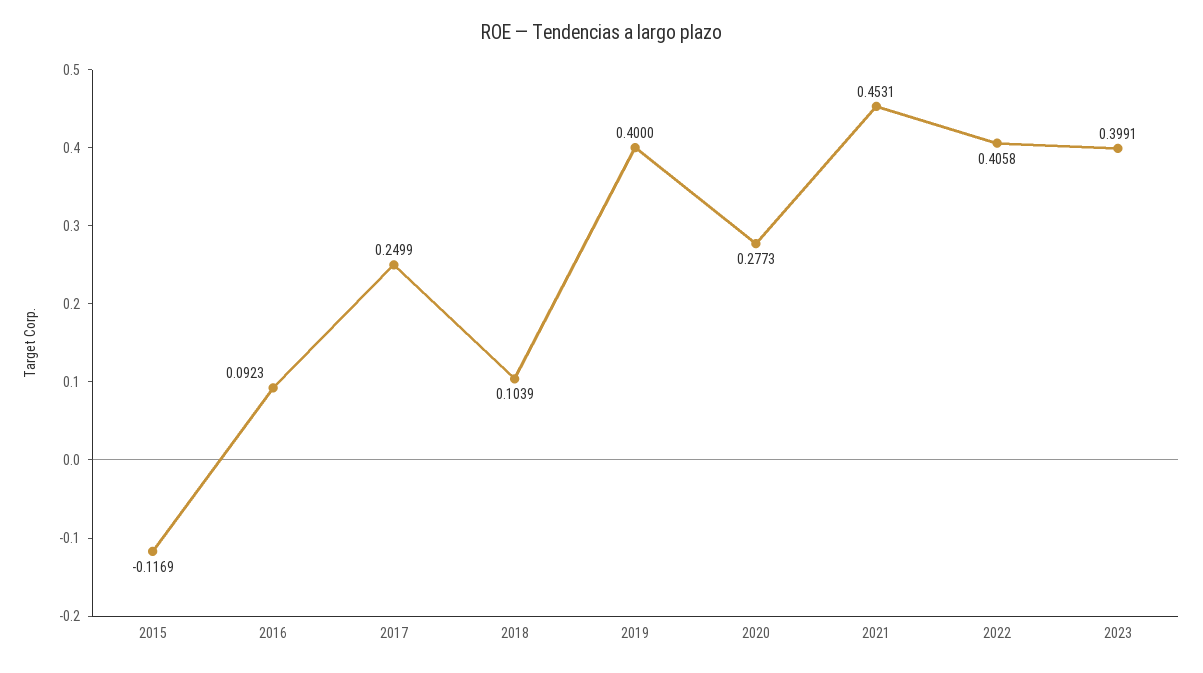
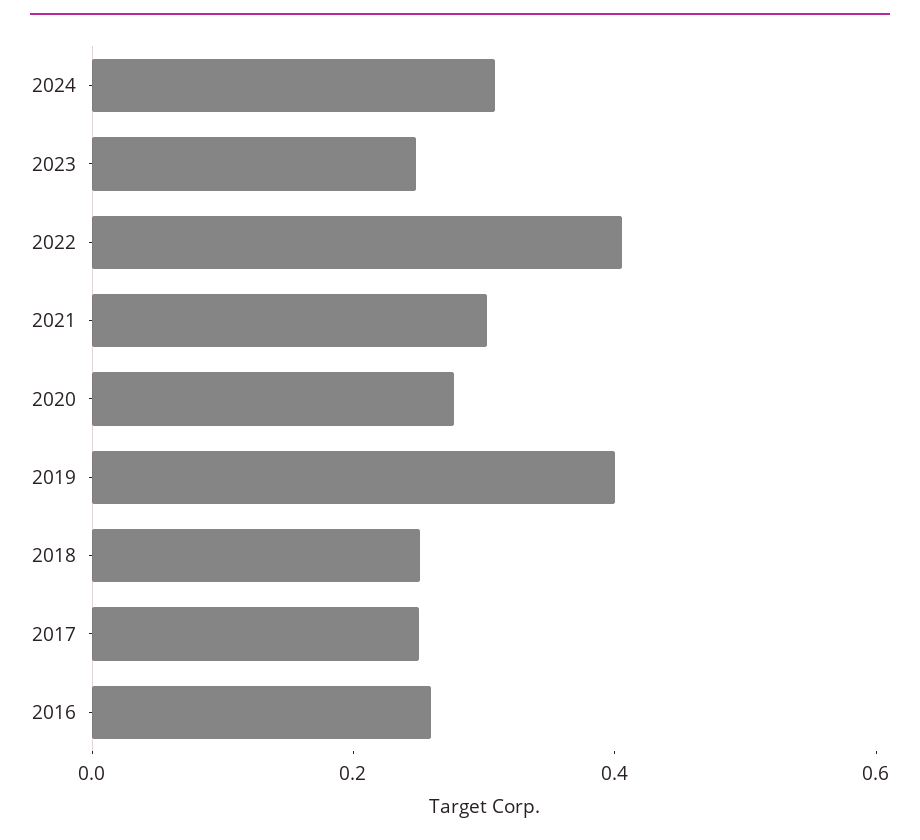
2015: -0.1169 -> none
2016: 0.0923 -> 0.25
2018: 0.1039 -> 0.25
2021: 0.4531 -> 0.3
2023: 0.3991 -> 0.25
2024: none -> 0.3

